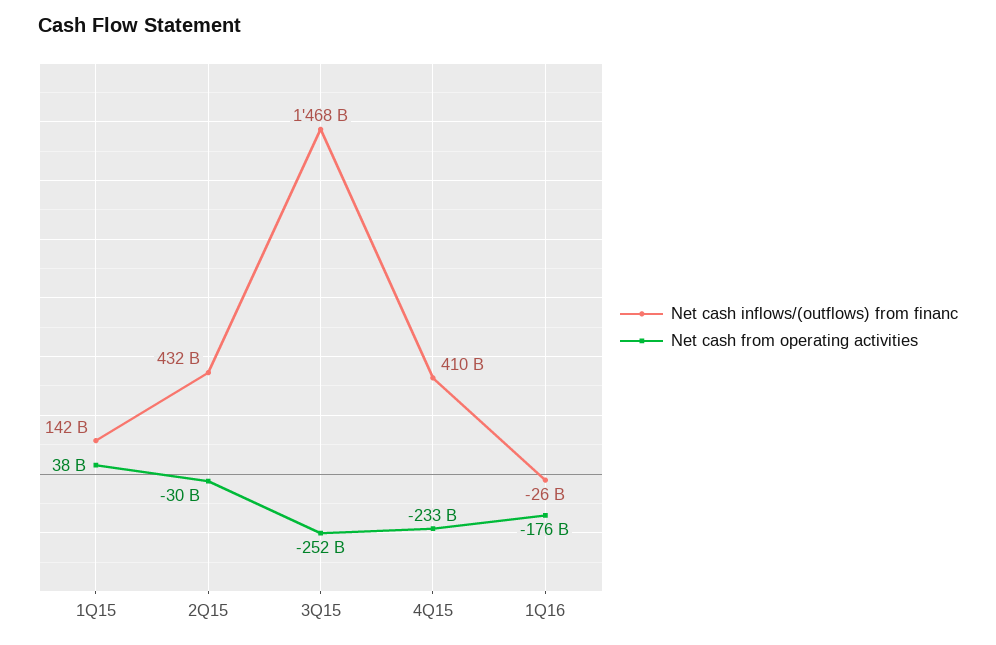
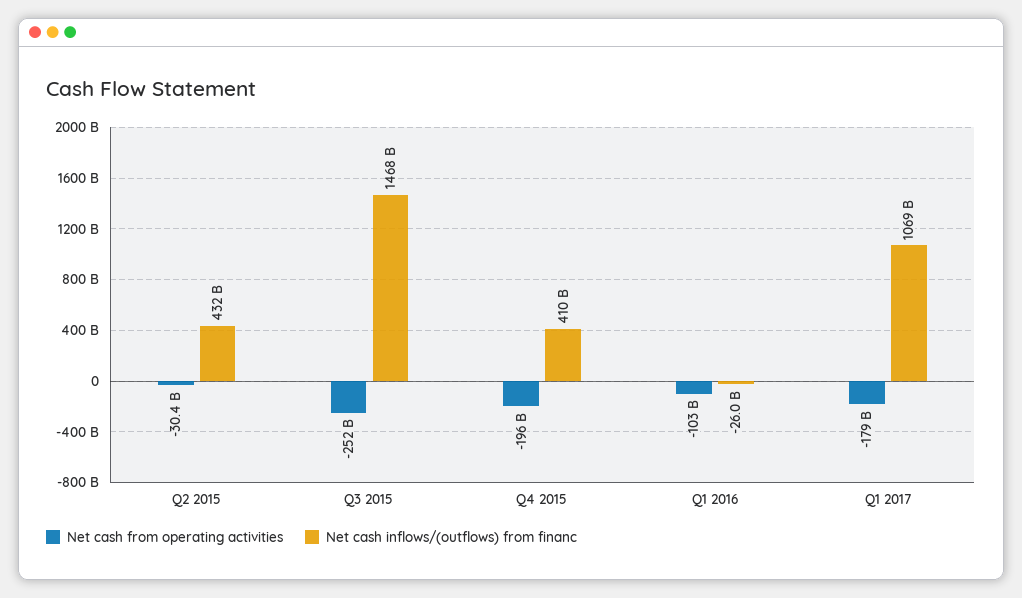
Net cash inflows/(outflows) from financ, 1Q15: 142000000000 -> none
Net cash from operating activities, 1Q15: 38000000000 -> none
Net cash from operating activities, 4Q15: -233000000000 -> -196000000000
Net cash from operating activities, 1Q16: -176000000000 -> -103000000000
Net cash from operating activities, Q1 2017: none -> -179000000000
Net cash inflows/(outflows) from financ, Q1 2017: none -> 1069000000000

